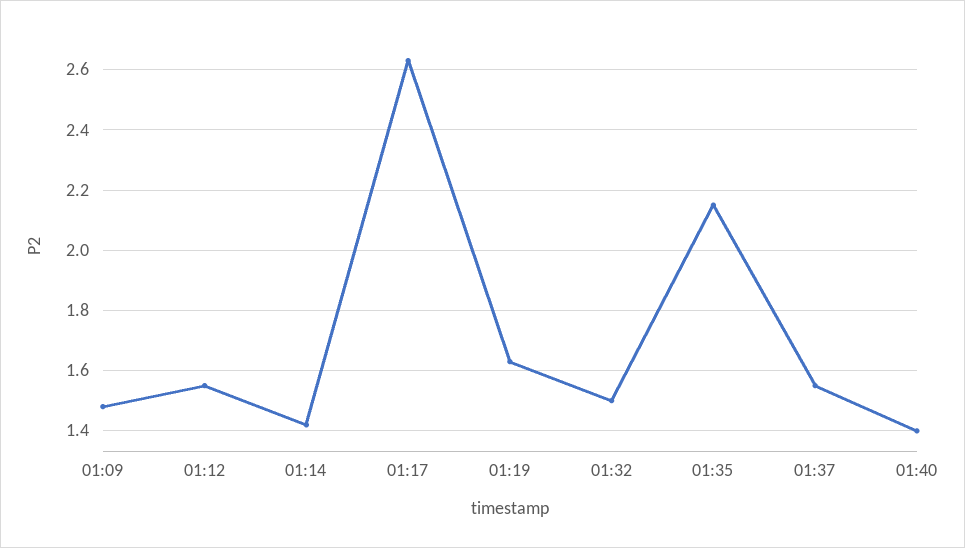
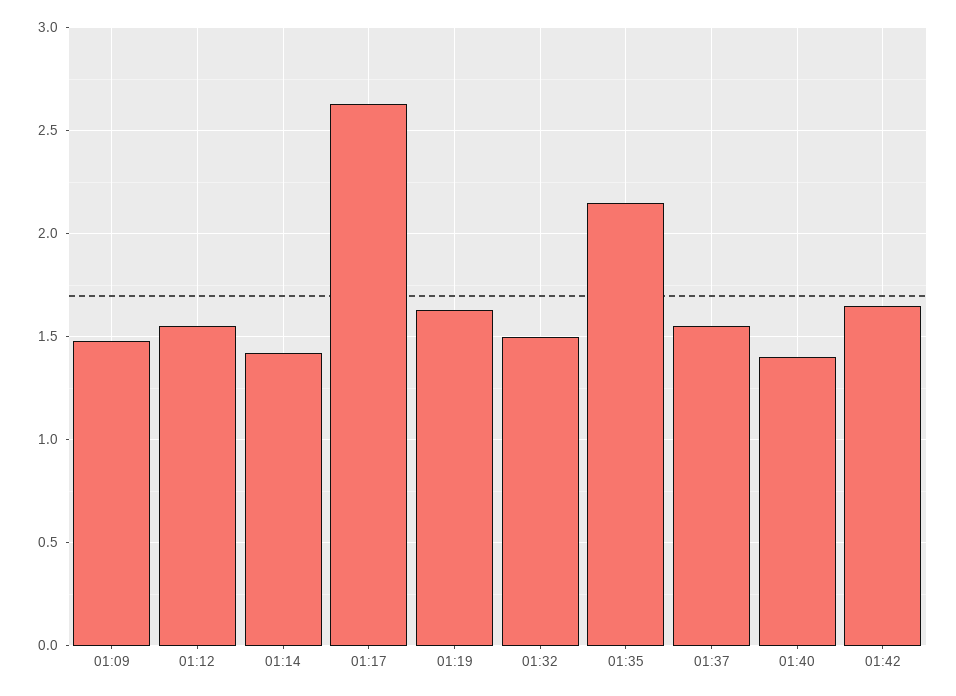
01:42: none -> 1.65

